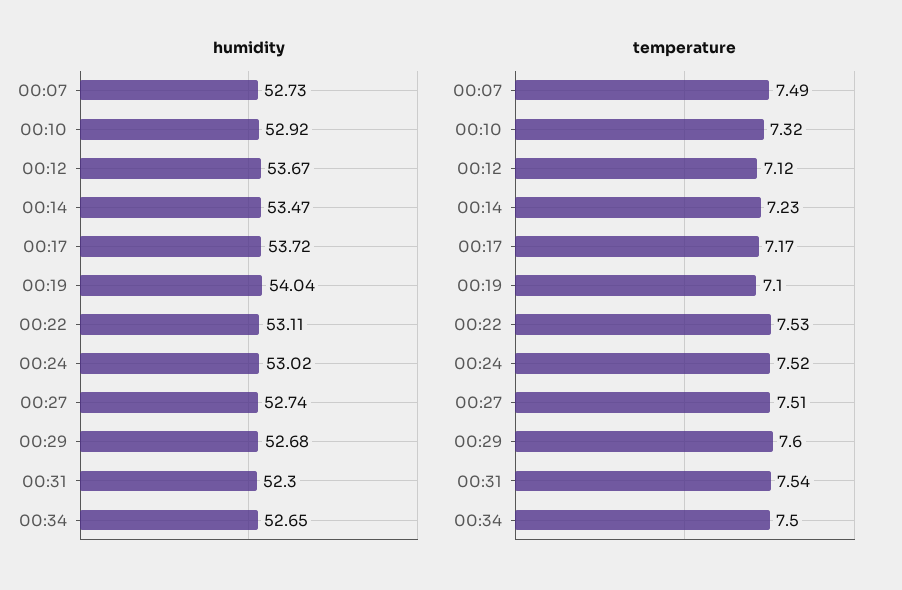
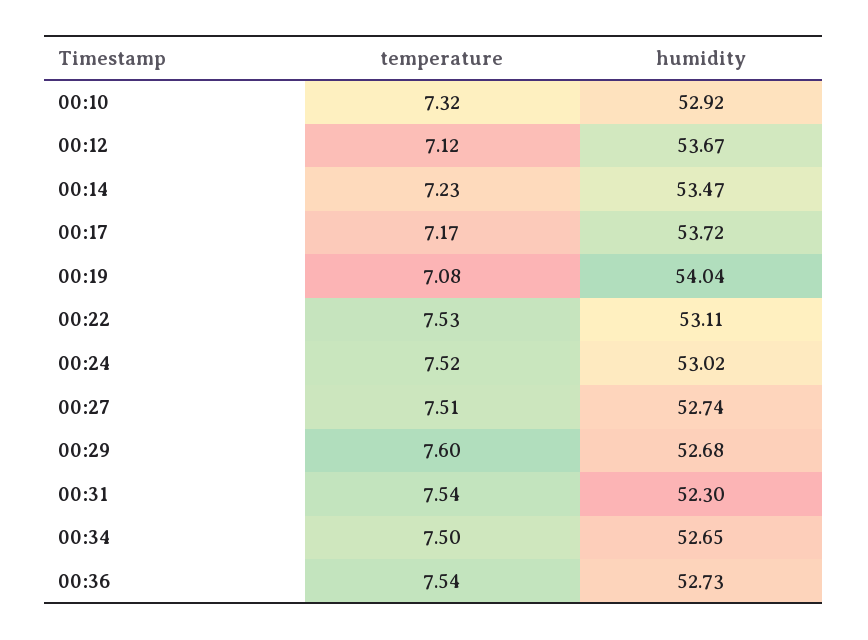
humidity, 00:07: 52.73 -> none
temperature, 00:07: 7.49 -> none
temperature, 00:19: 7.1 -> 7.08
temperature, 00:36: none -> 7.54
humidity, 00:36: none -> 52.73

